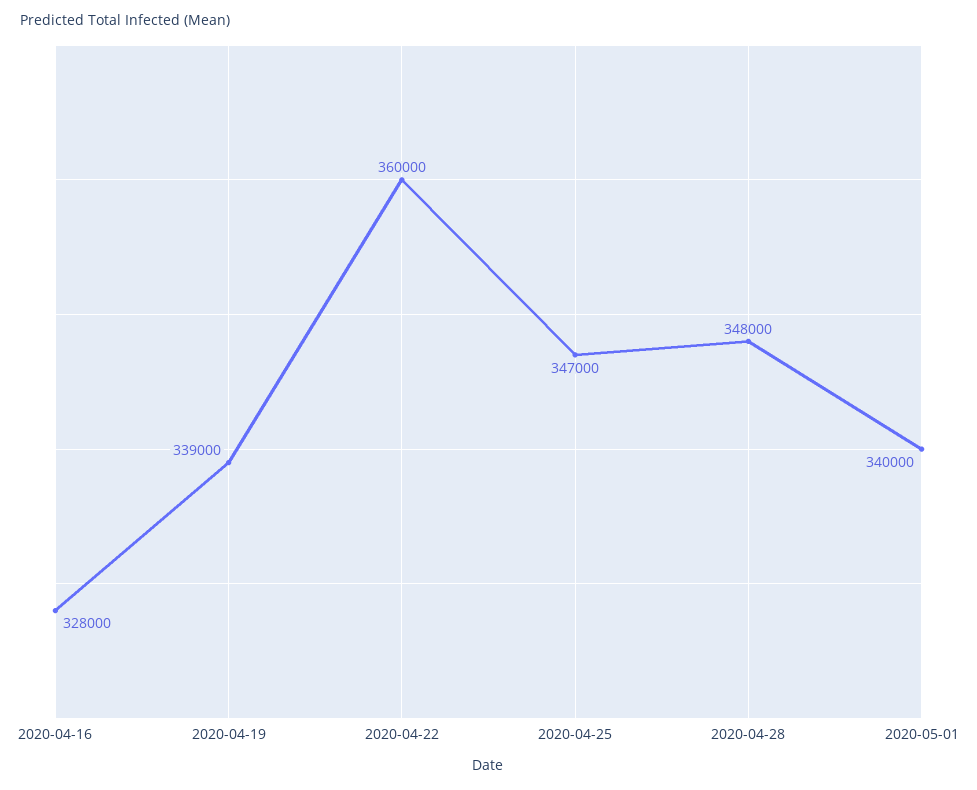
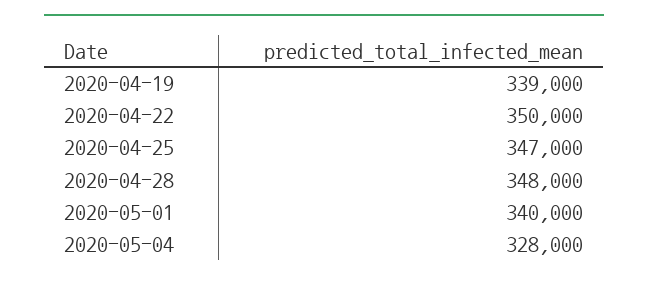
2020-04-16: 328000 -> none
2020-04-22: 360000 -> 350000
2020-05-04: none -> 328000

